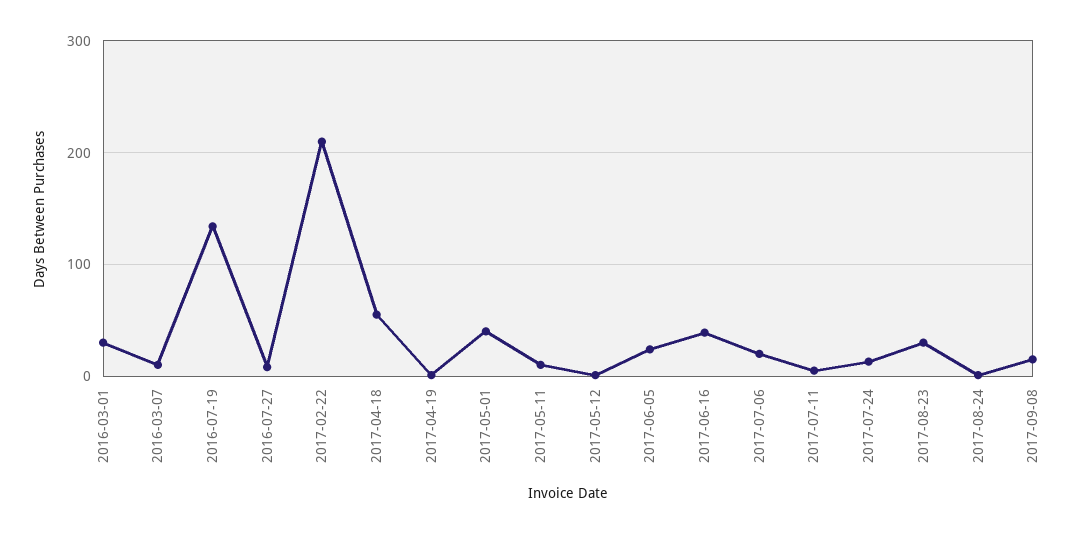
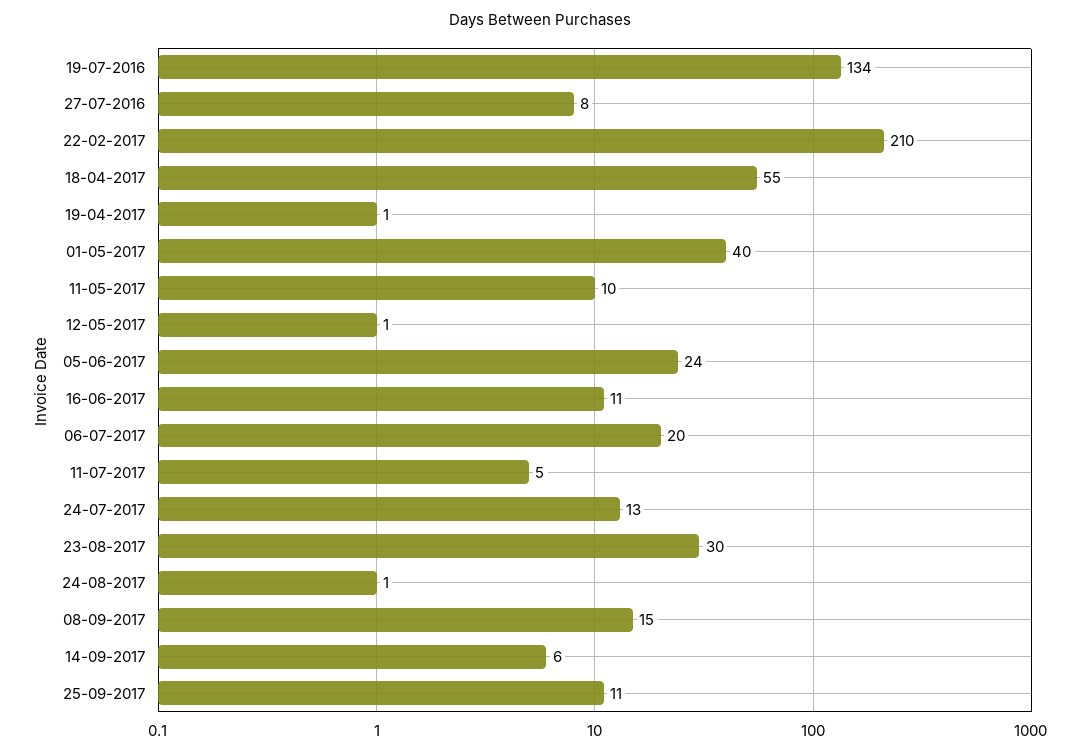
2016-03-01: 30 -> none
2016-03-07: 10 -> none
2017-06-16: 40 -> 11
14-09-2017: none -> 6
25-09-2017: none -> 11

